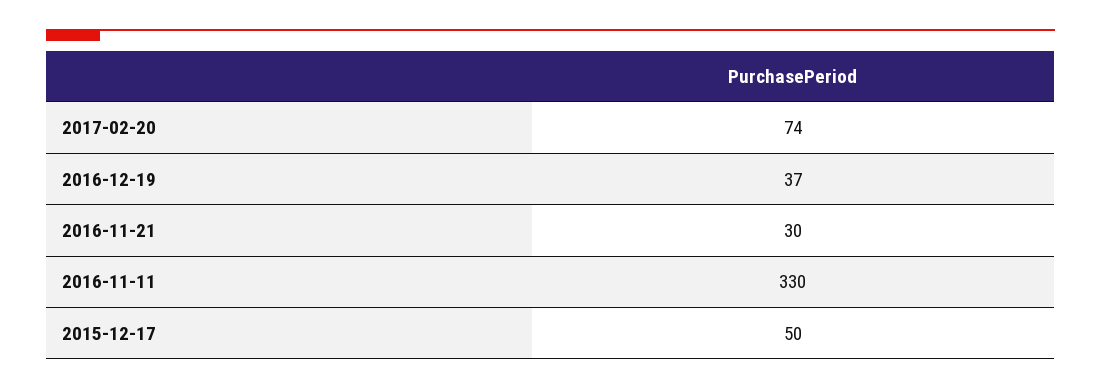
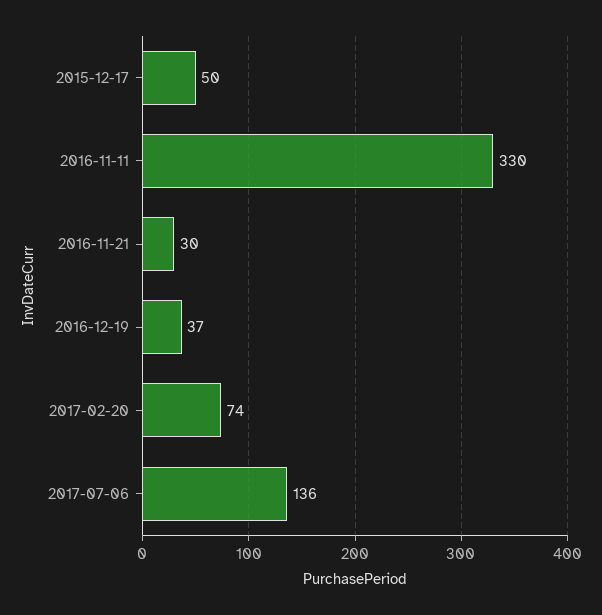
2017-07-06: none -> 136

